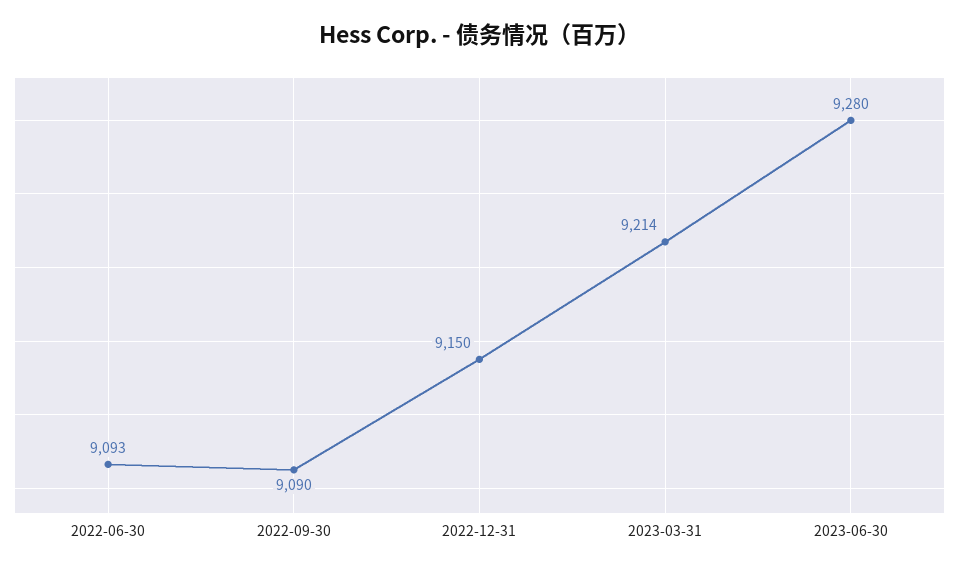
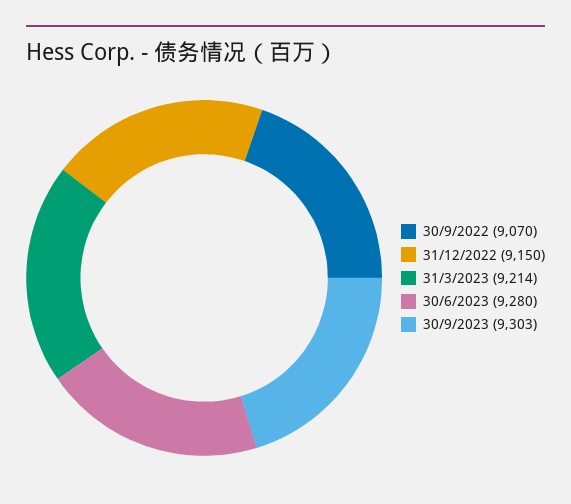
2022-06-30: 9093 -> none
2022-09-30: 9090 -> 9070
30/9/2023: none -> 9303

